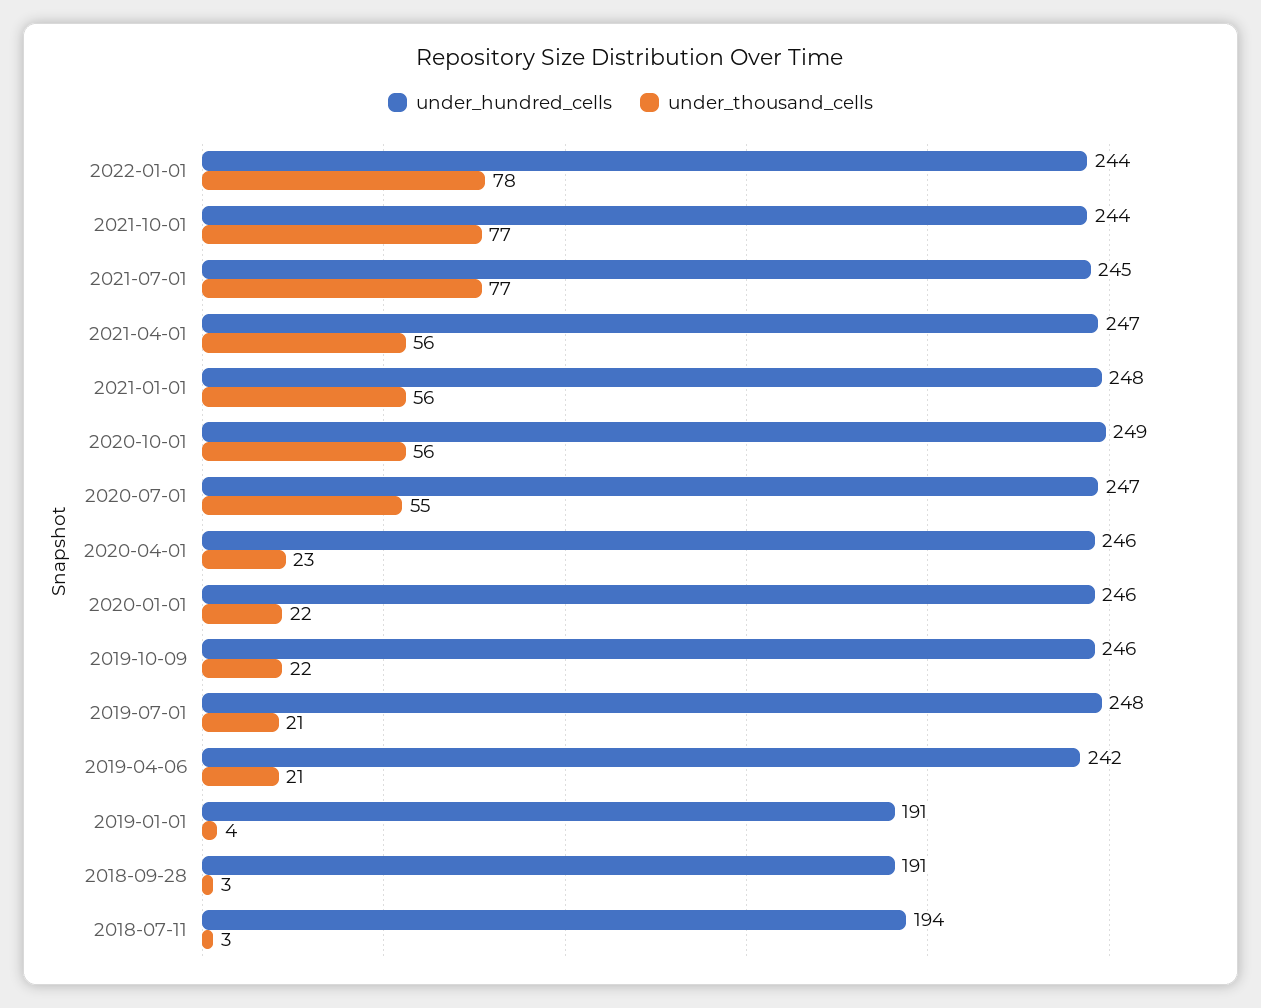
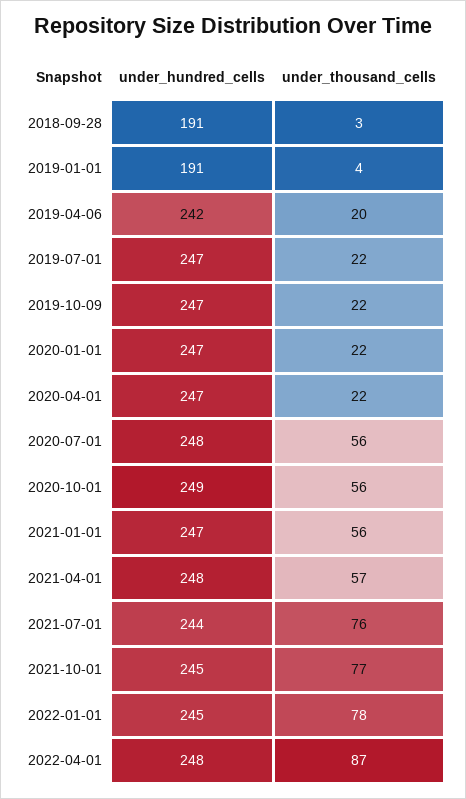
under_hundred_cells, 2022-01-01: 244 -> 245
under_hundred_cells, 2021-10-01: 244 -> 245
under_hundred_cells, 2021-07-01: 245 -> 244
under_thousand_cells, 2021-07-01: 77 -> 76
under_hundred_cells, 2021-04-01: 247 -> 248
under_thousand_cells, 2021-04-01: 56 -> 57
under_hundred_cells, 2021-01-01: 248 -> 247
under_hundred_cells, 2020-07-01: 247 -> 248
under_thousand_cells, 2020-07-01: 55 -> 56
under_hundred_cells, 2020-04-01: 246 -> 247
under_thousand_cells, 2020-04-01: 23 -> 22
under_hundred_cells, 2020-01-01: 246 -> 247
under_hundred_cells, 2019-10-09: 246 -> 247
under_hundred_cells, 2019-07-01: 248 -> 247
under_thousand_cells, 2019-07-01: 21 -> 22
under_thousand_cells, 2019-04-06: 21 -> 20
under_hundred_cells, 2018-07-11: 194 -> none
under_thousand_cells, 2018-07-11: 3 -> none
under_hundred_cells, 2022-04-01: none -> 248
under_thousand_cells, 2022-04-01: none -> 87

